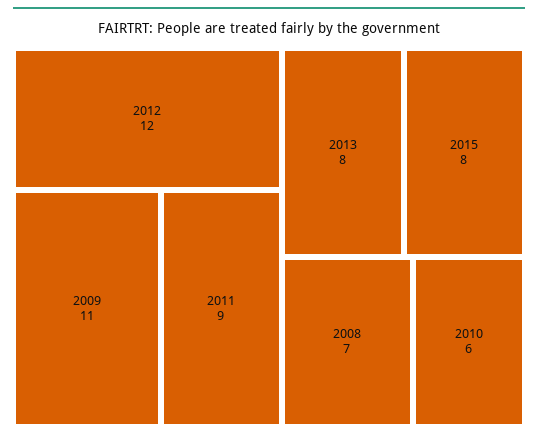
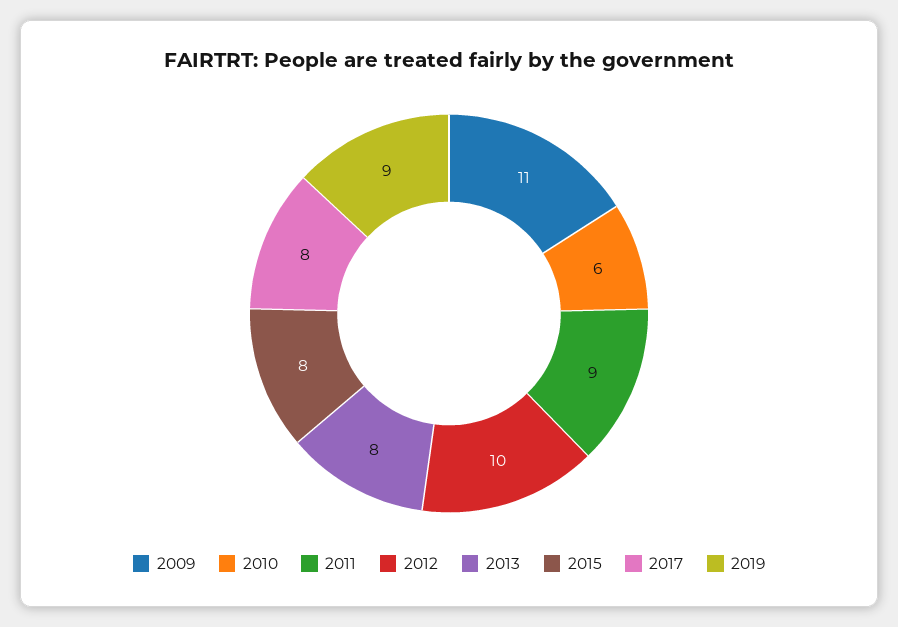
2012: 12 -> 10
2008: 7 -> none
2017: none -> 8
2019: none -> 9

